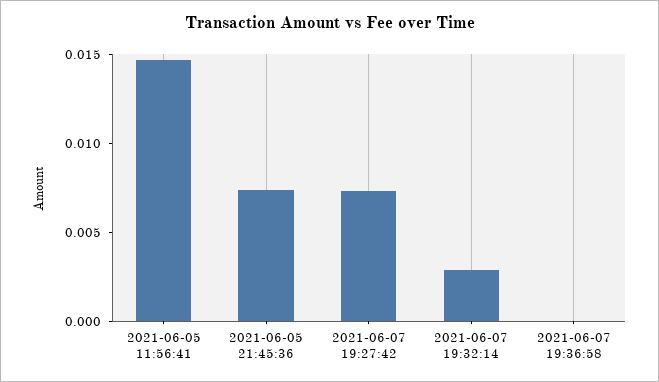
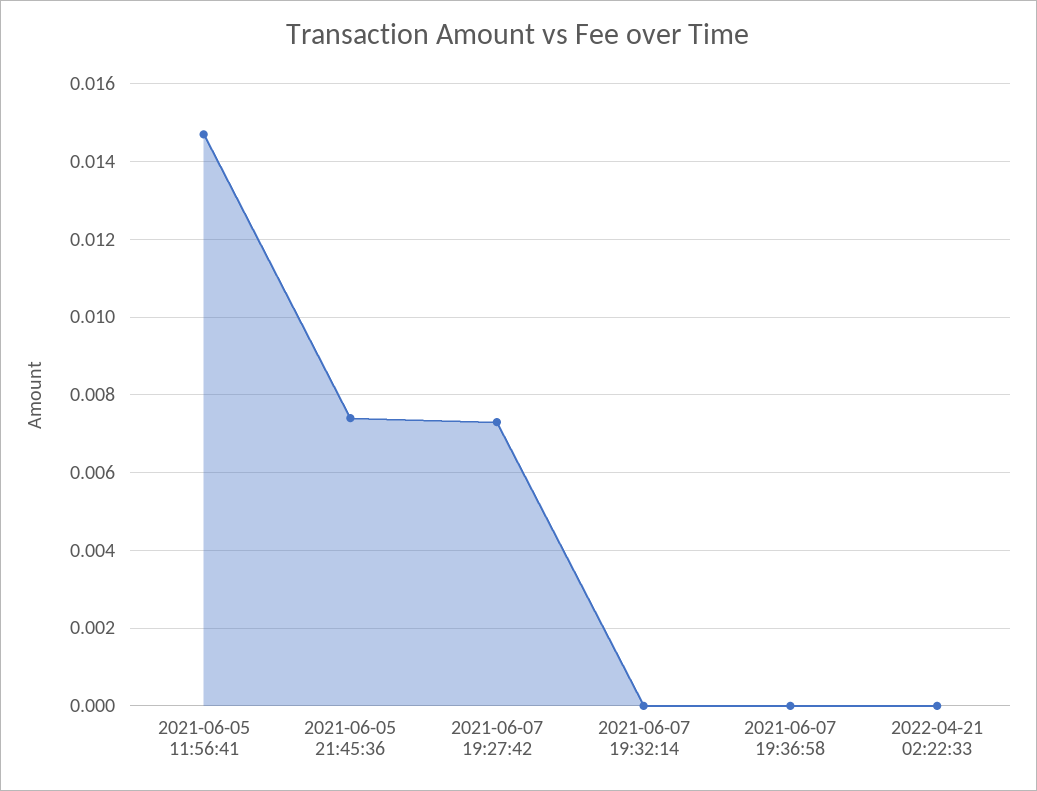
2021-06-07 19:32:14: 0.003 -> 0
2022-04-21 02:22:33: none -> 0

